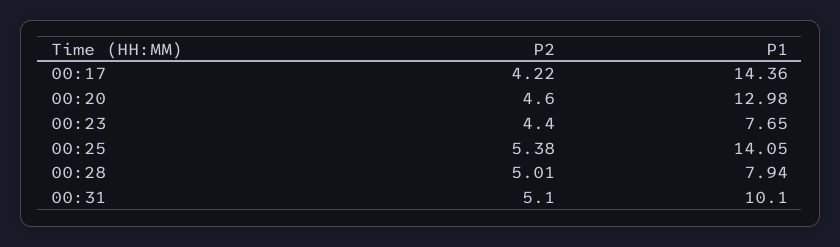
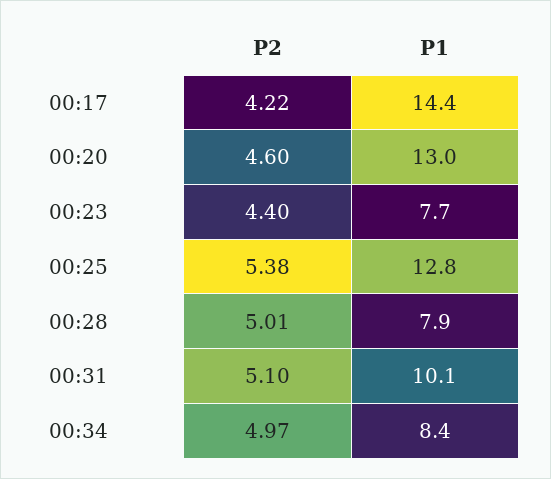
P1, 00:25: 14.05 -> 12.8
P2, 00:34: none -> 4.97
P1, 00:34: none -> 8.4

